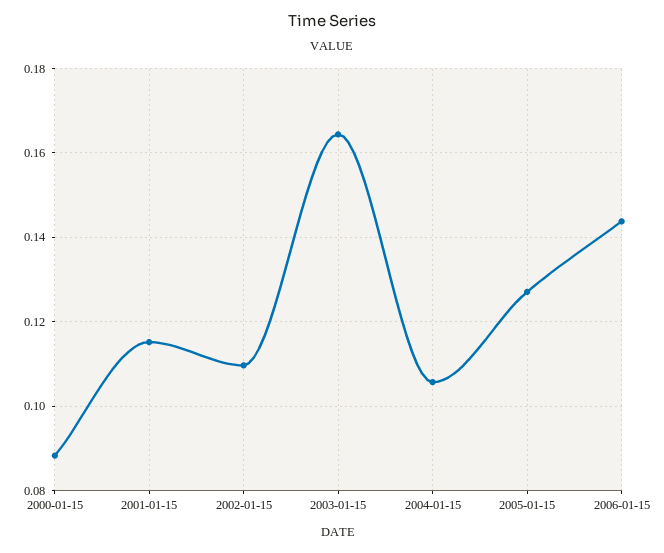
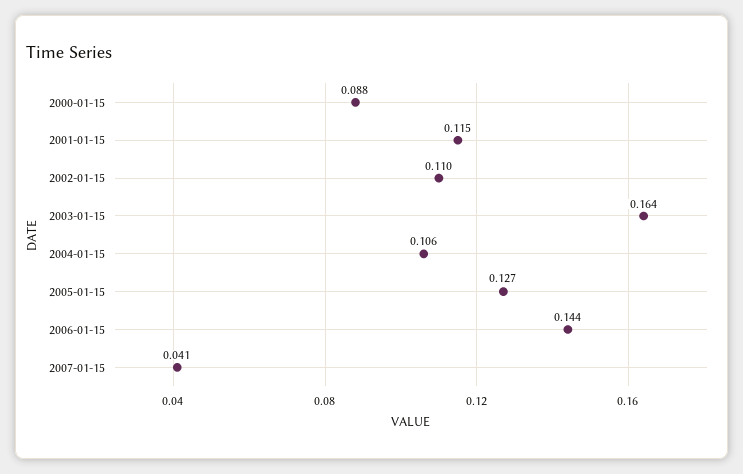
2007-01-15: none -> 0.041

